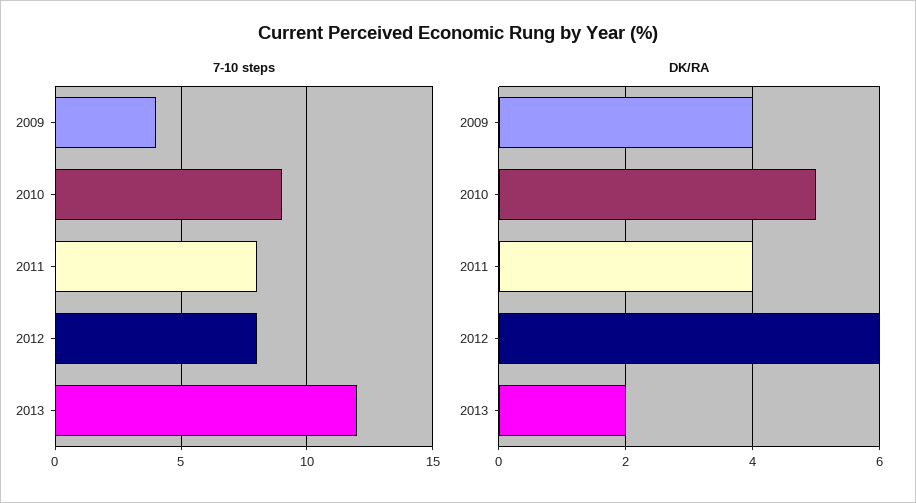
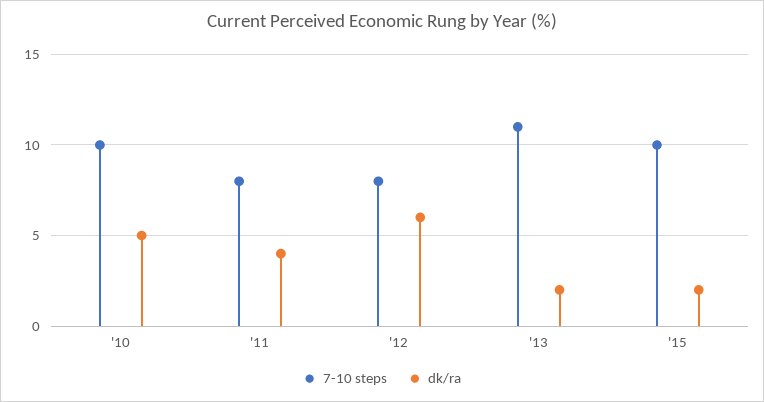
7-10 steps, 2009: 4 -> none
7-10 steps, 2010: 9 -> 10
7-10 steps, 2013: 12 -> 11
DK/RA, 2009: 4 -> none
7-10 steps, '15: none -> 10
DK/RA, '15: none -> 2

